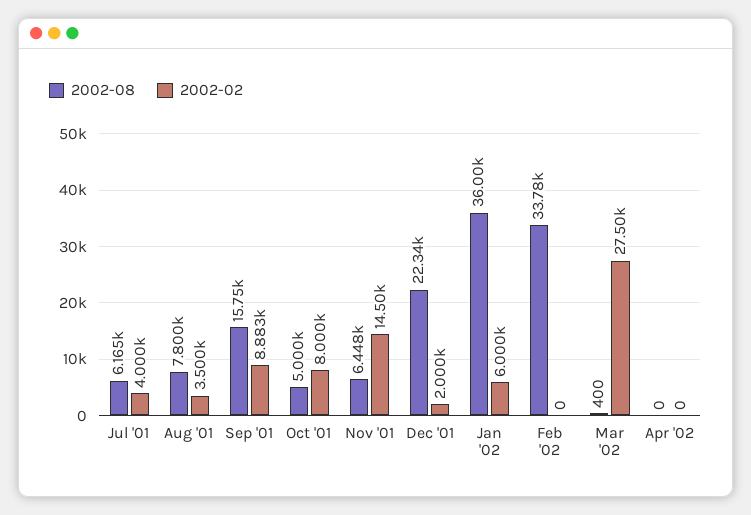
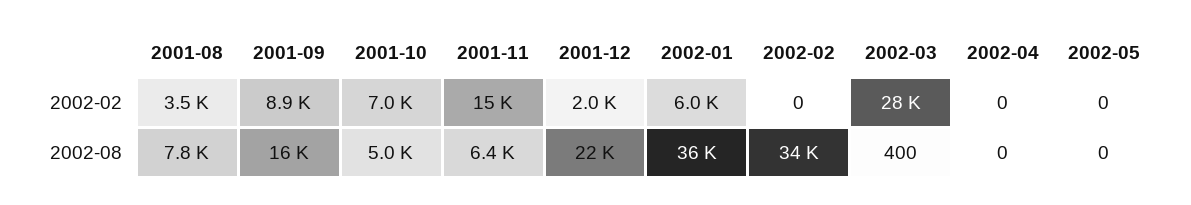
2002-08, Jul '01: 6165 -> none
2002-02, Jul '01: 4000 -> none
2002-02, Oct '01: 8000 -> 7000
2002-02, 2002-05: none -> 0
2002-08, 2002-05: none -> 0

